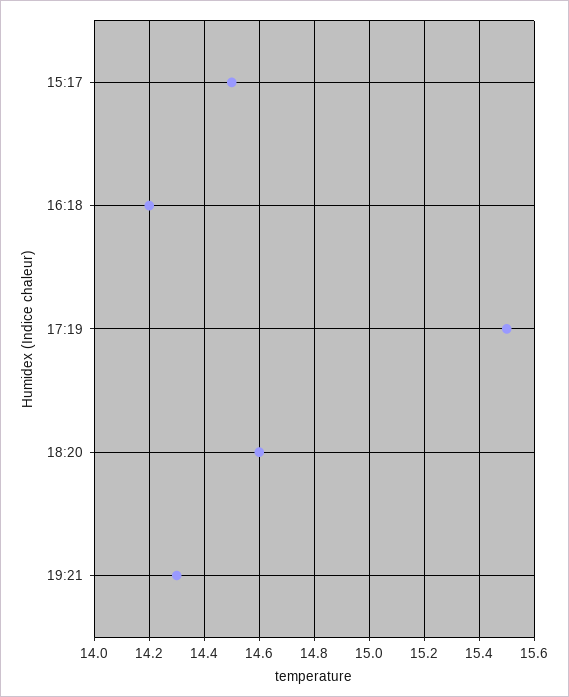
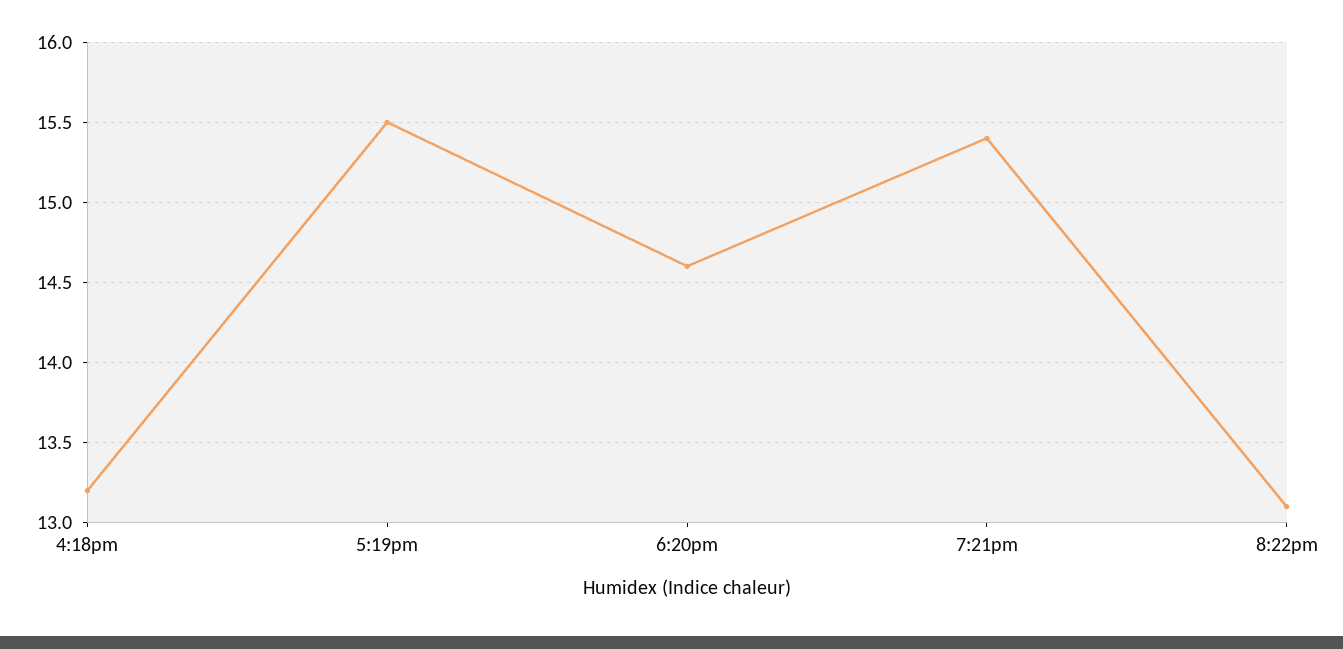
15:17: 14.5 -> none
16:18: 14.2 -> 13.2
19:21: 14.3 -> 15.4
8:22pm: none -> 13.1

